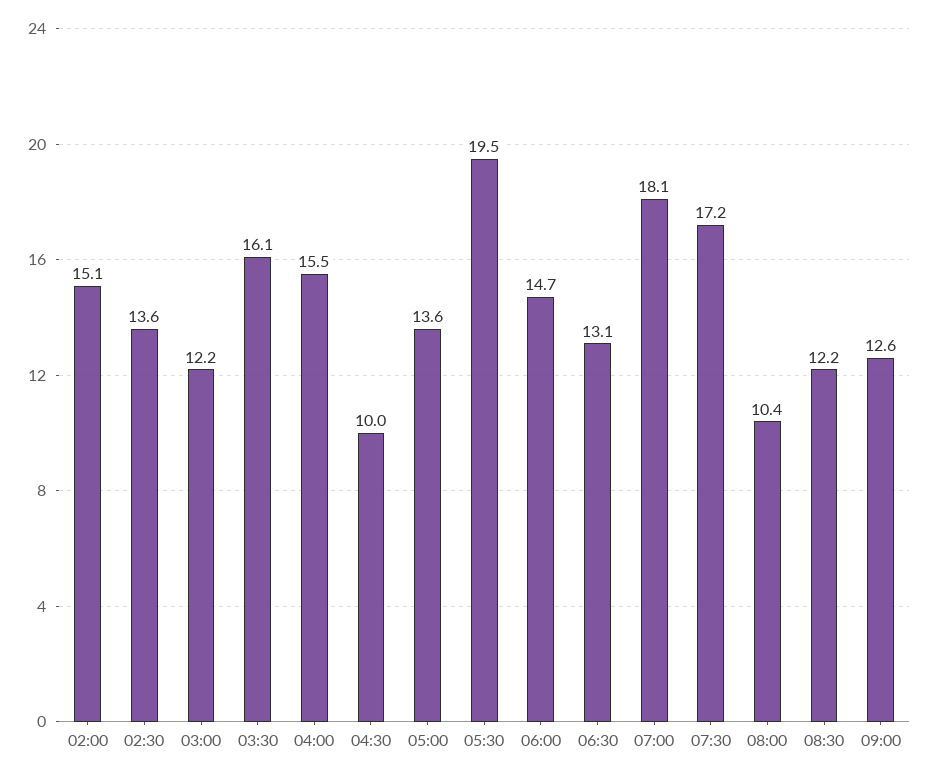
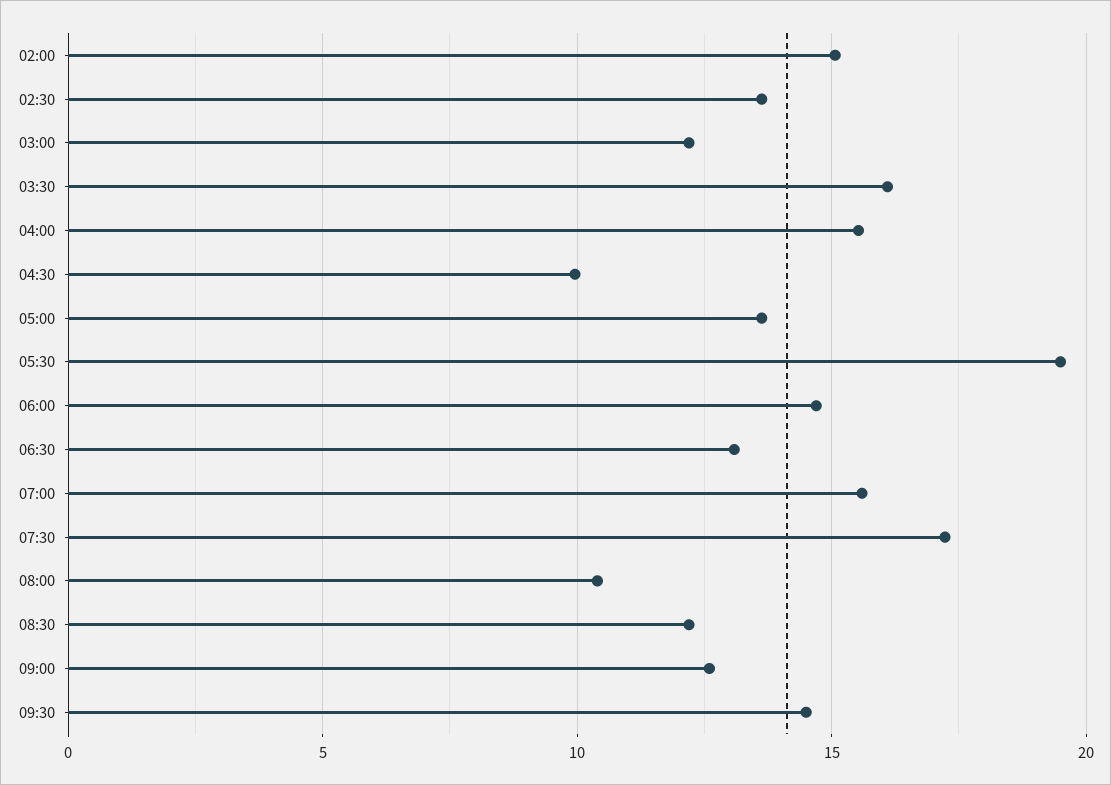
07:00: 18.1 -> 15.5
09:30: none -> 14.5

